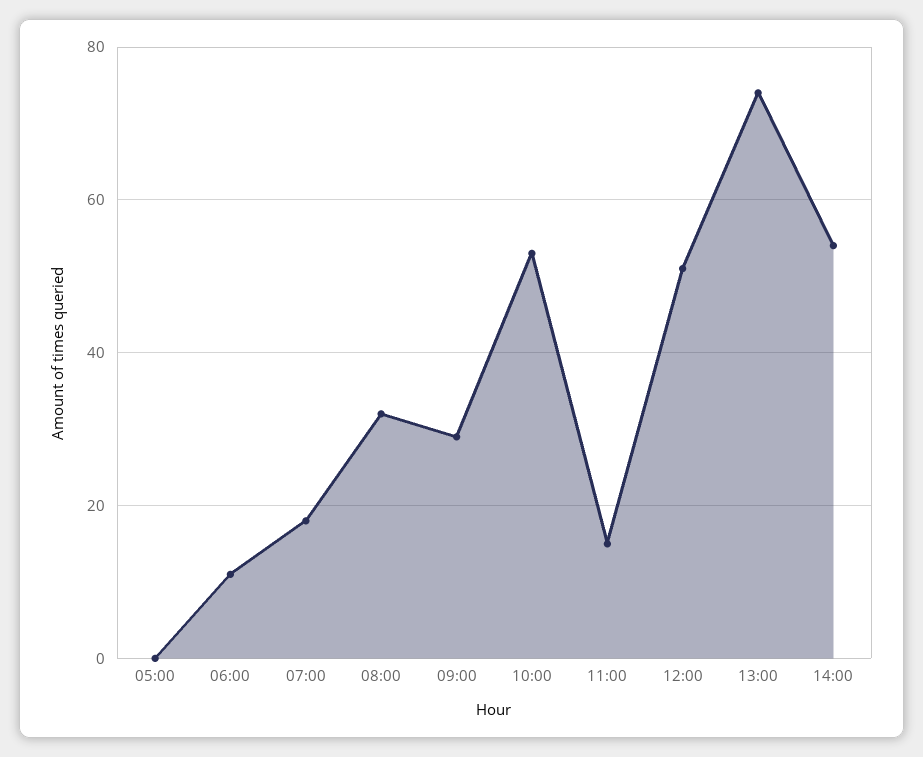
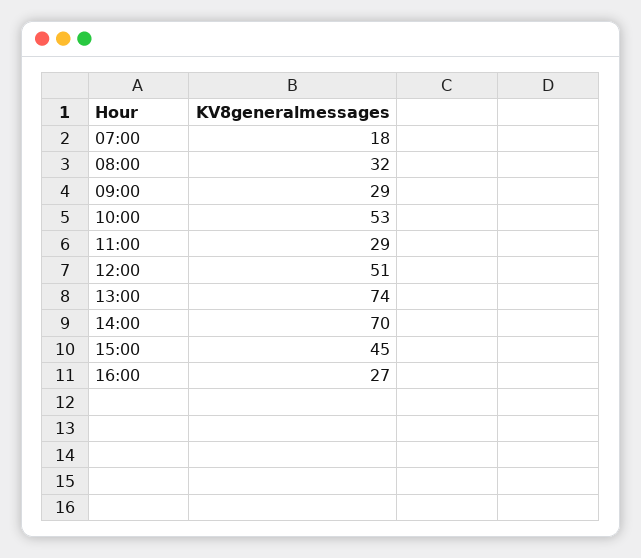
05:00: 0 -> none
06:00: 10 -> none
11:00: 15 -> 29
14:00: 55 -> 70
15:00: none -> 45
16:00: none -> 27

